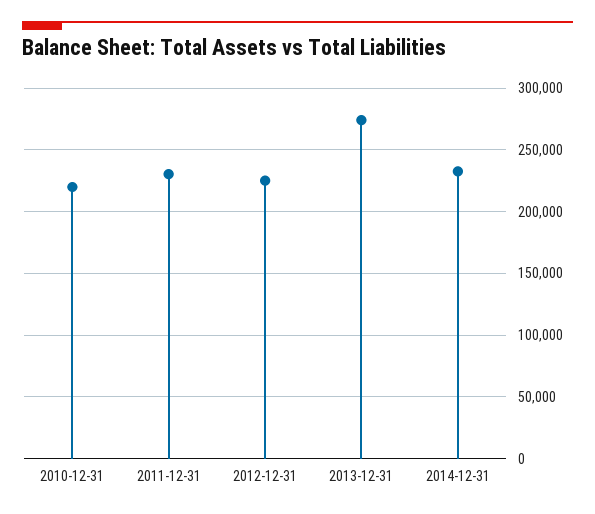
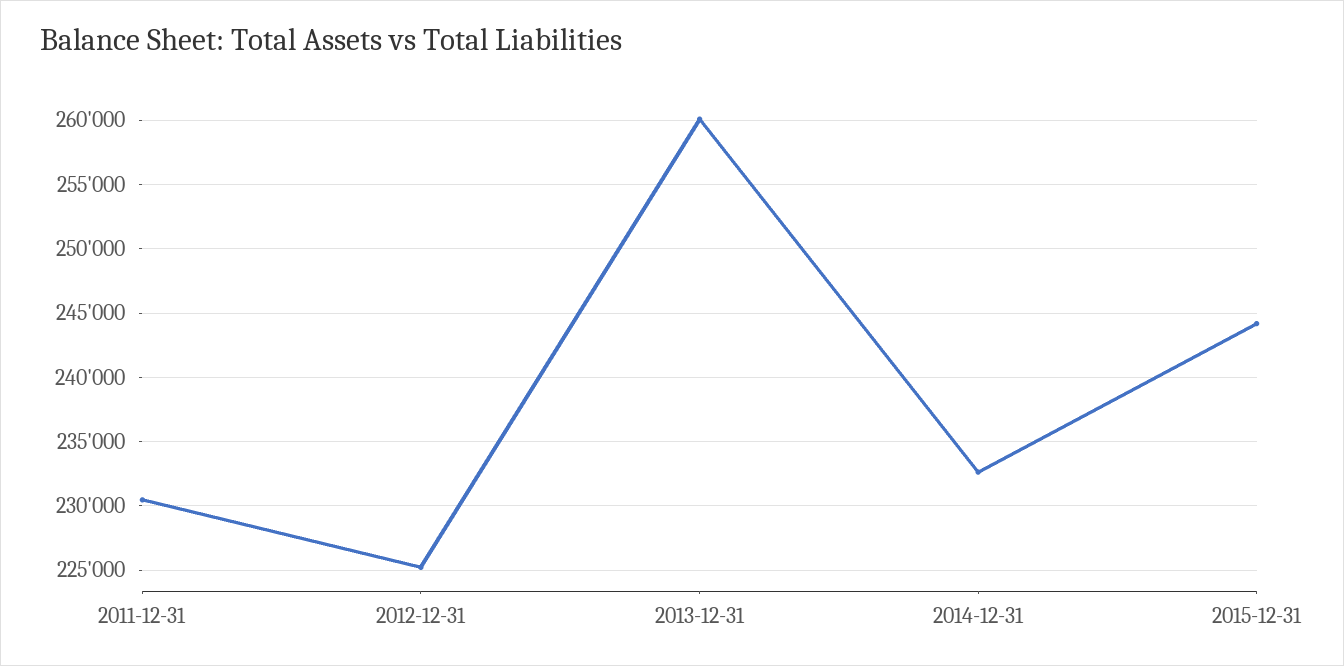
2010-12-31: 220000 -> none
2013-12-31: 275000 -> 260000
2015-12-31: none -> 244000

